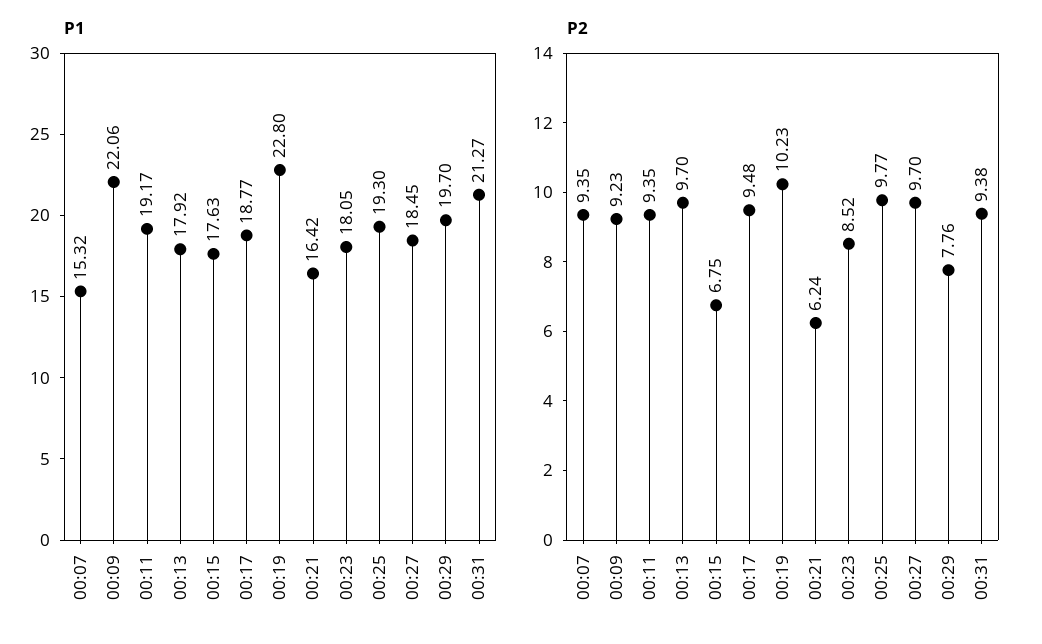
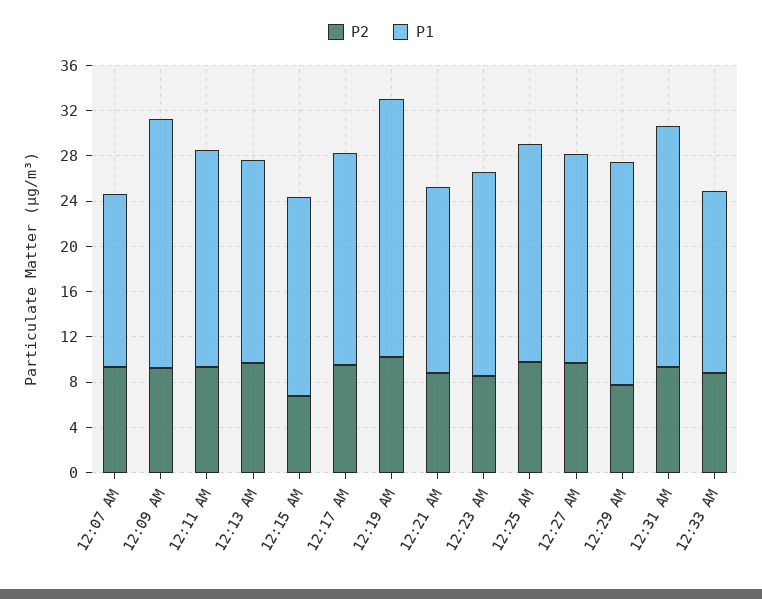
P2, 00:21: 6.24 -> 9
P2, 12:33 AM: none -> 9
P1, 12:33 AM: none -> 16

